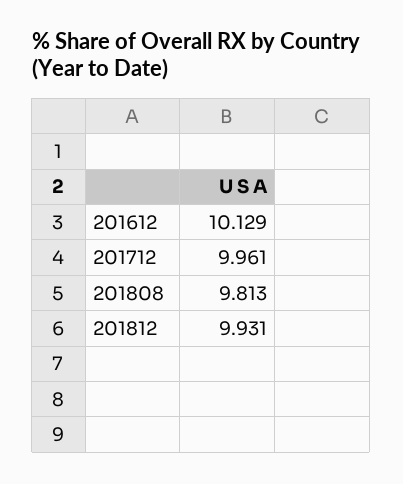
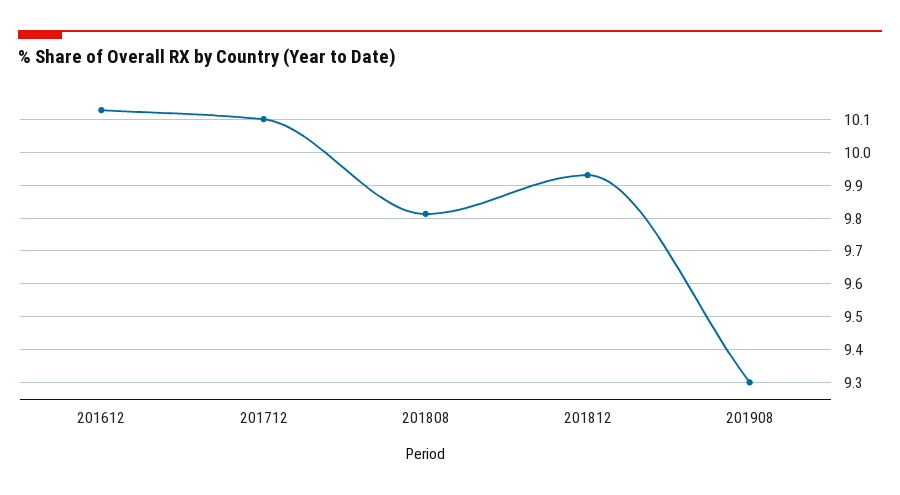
201712: 9.961 -> 10.1
201908: none -> 9.3

